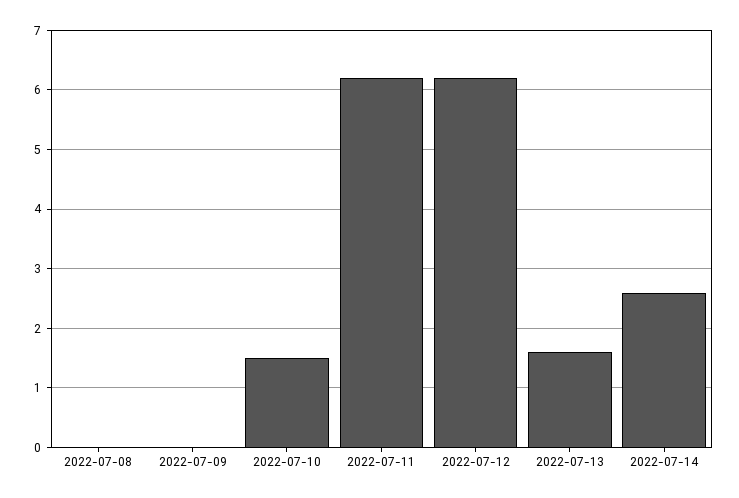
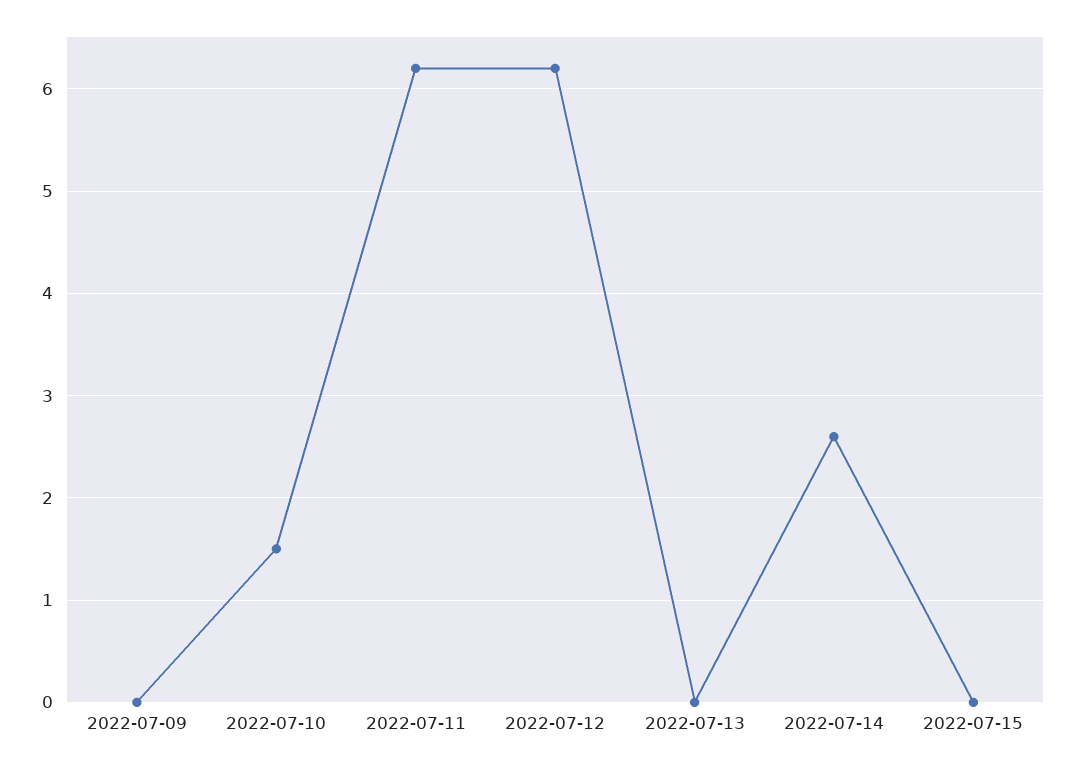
2022-07-08: 0 -> none
2022-07-13: 1.5 -> 0
2022-07-15: none -> 0

